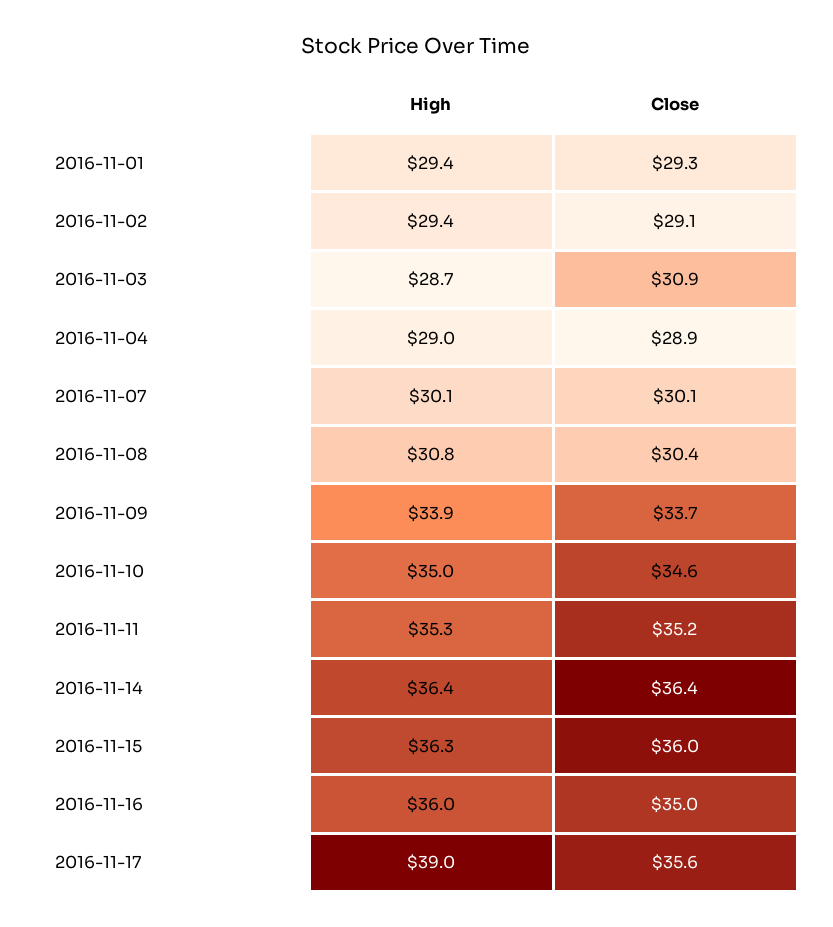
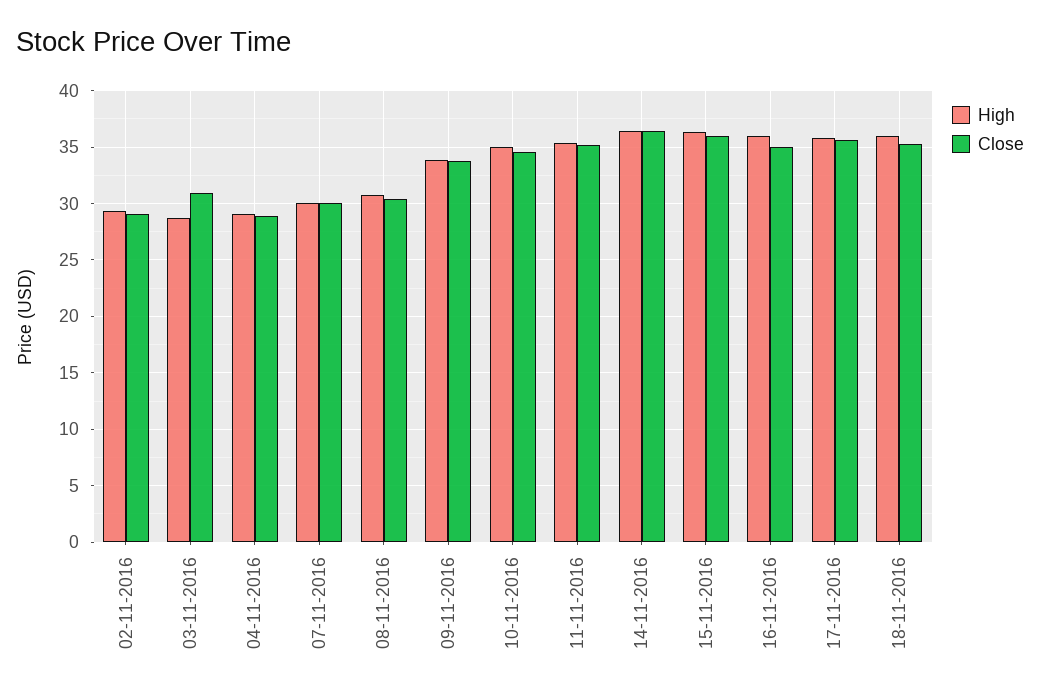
High, 2016-11-01: 29.4 -> none
Close, 2016-11-01: 29.3 -> none
High, 2016-11-17: 39 -> 36
High, 18-11-2016: none -> 36
Close, 18-11-2016: none -> 35

